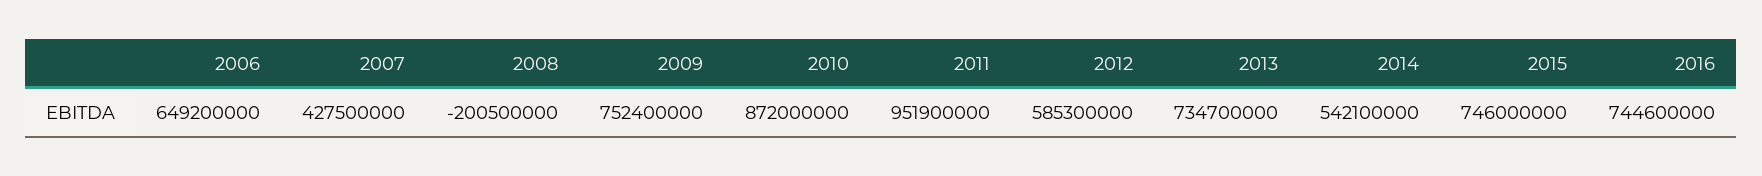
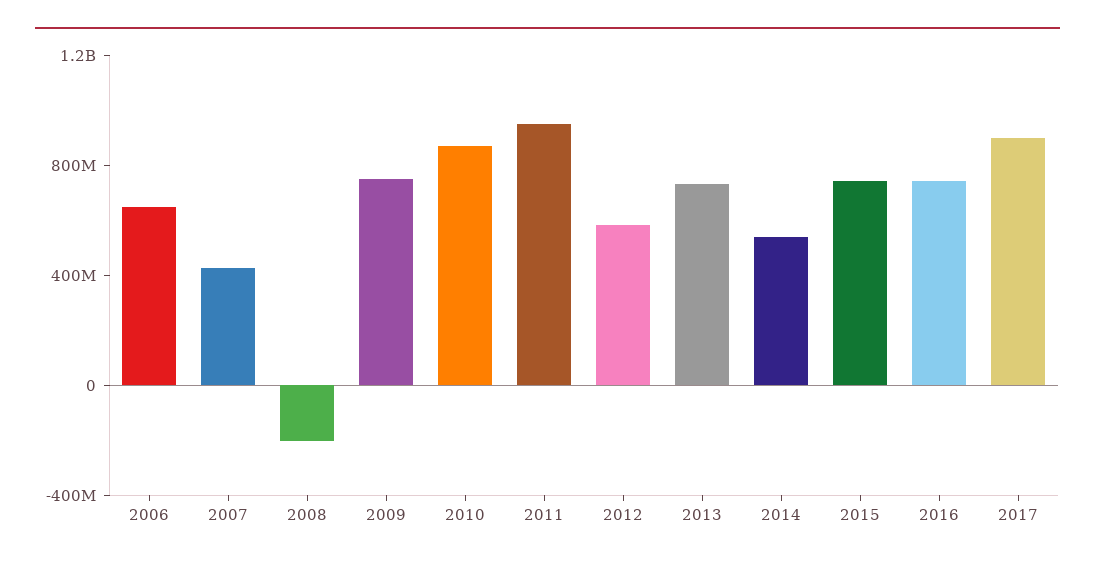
2017: none -> 900000000

